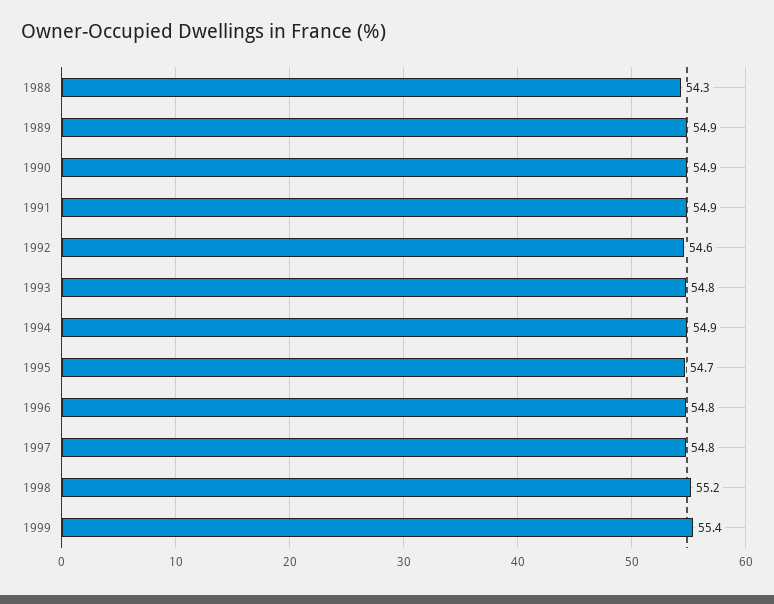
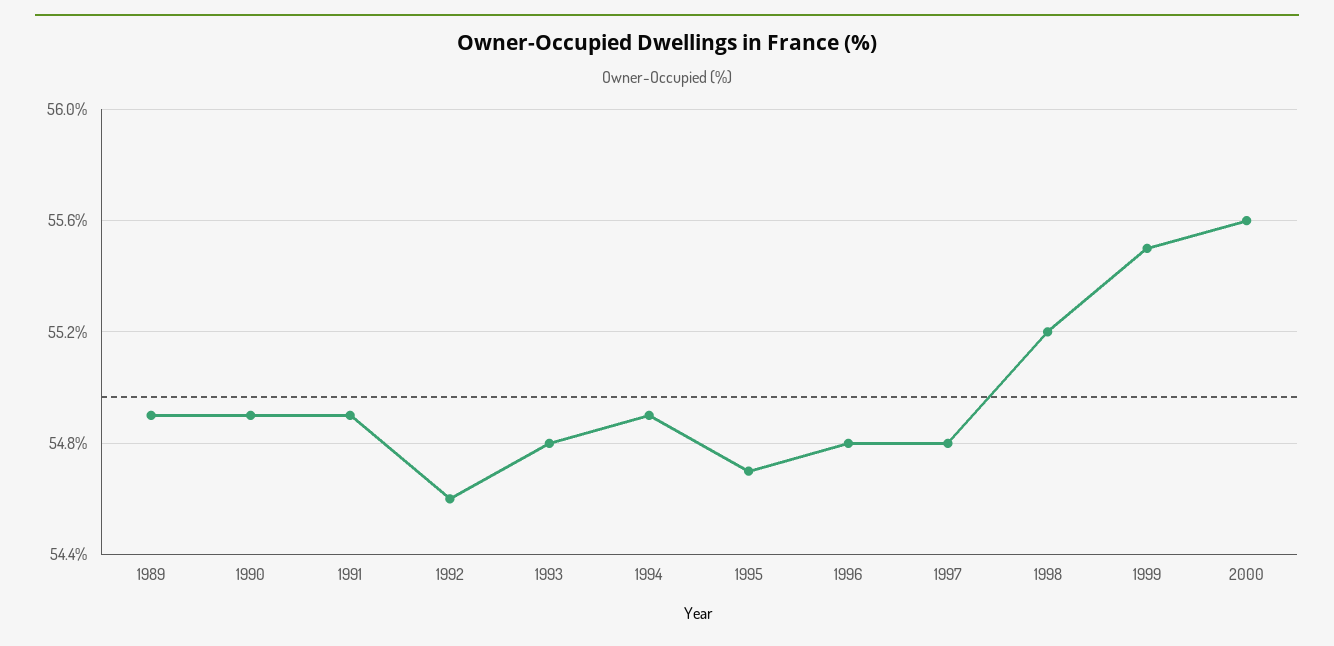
1988: 54.3 -> none
1999: 55.4 -> 55.5
2000: none -> 55.6

